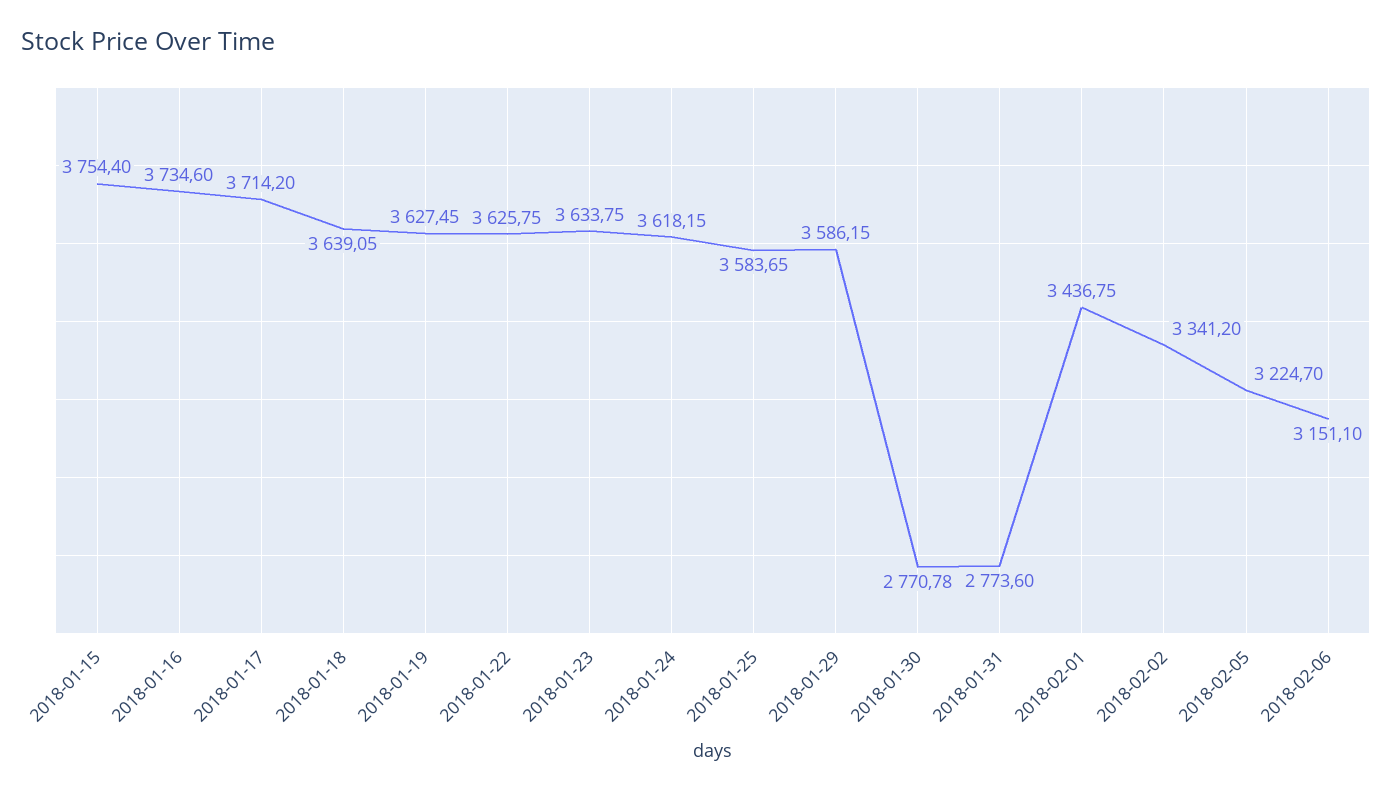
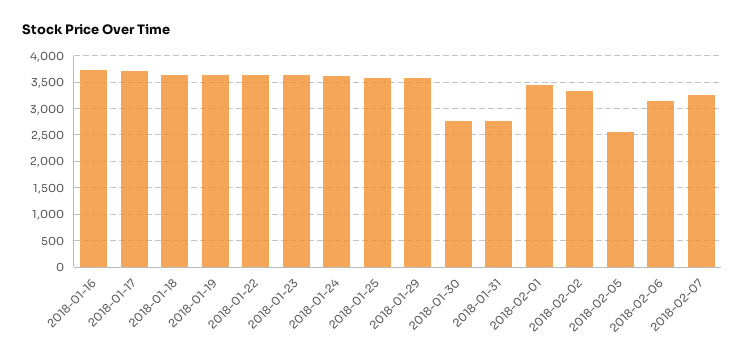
2018-01-15: 3754.4 -> none
2018-02-05: 3224.7 -> 2500
2018-02-07: none -> 3250

